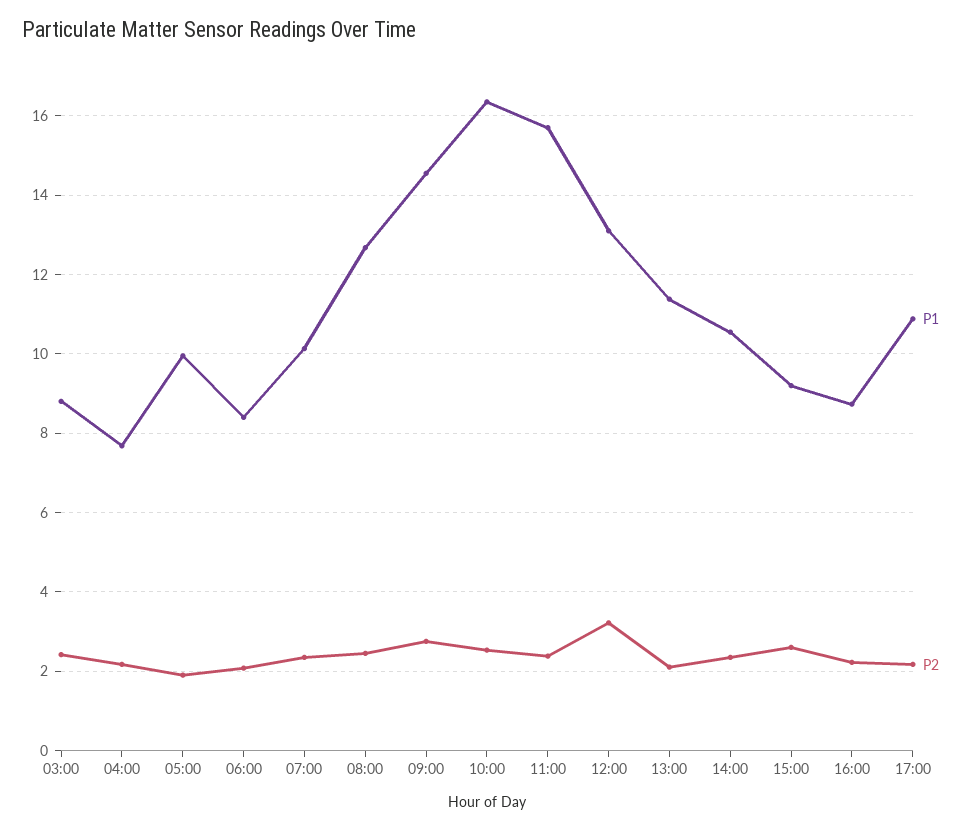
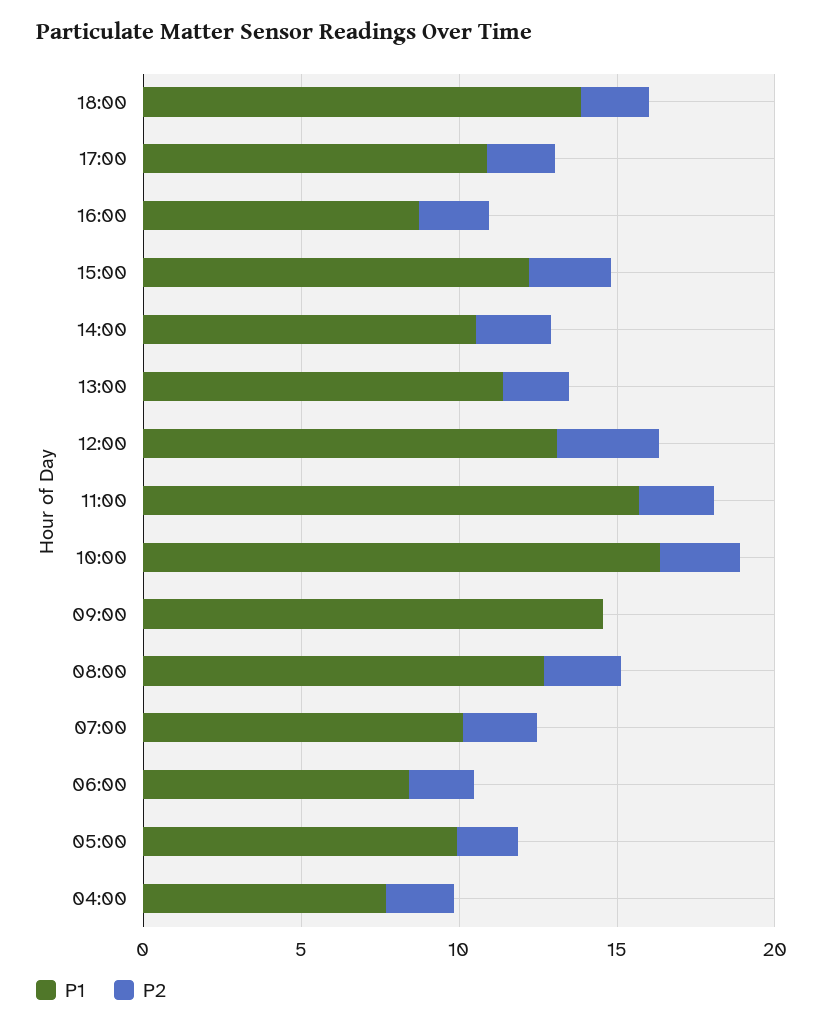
P1, 03:00: 8.8 -> none
P2, 03:00: 2.4 -> none
P2, 09:00: 2.8 -> 0
P1, 15:00: 9.2 -> 12
P1, 18:00: none -> 14
P2, 18:00: none -> 2

